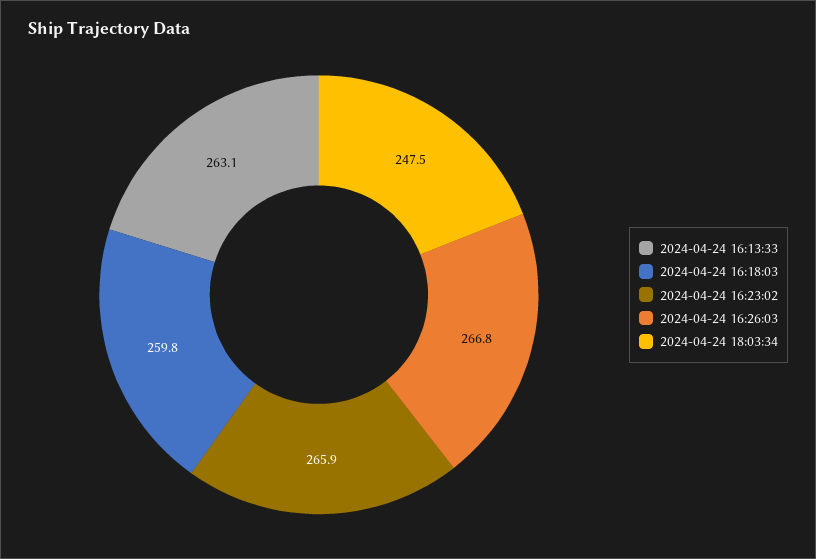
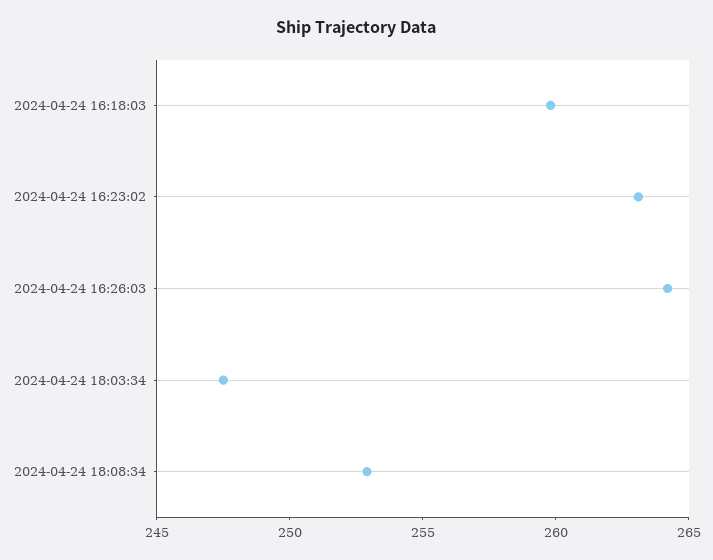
2024-04-24 16:13:33: 263.1 -> none
2024-04-24 16:23:02: 265.9 -> 263
2024-04-24 16:26:03: 266.8 -> 264
2024-04-24 18:08:34: none -> 253

